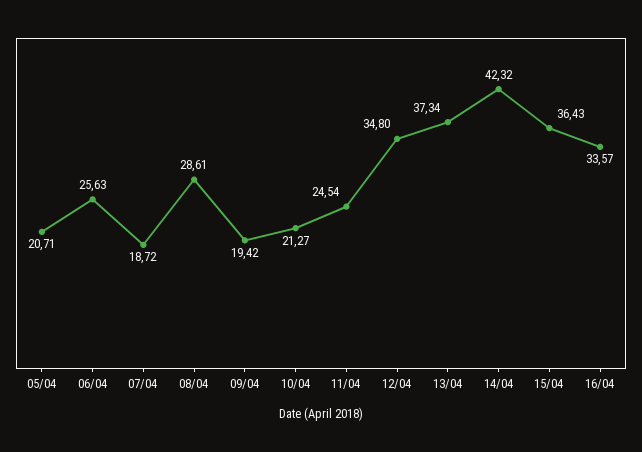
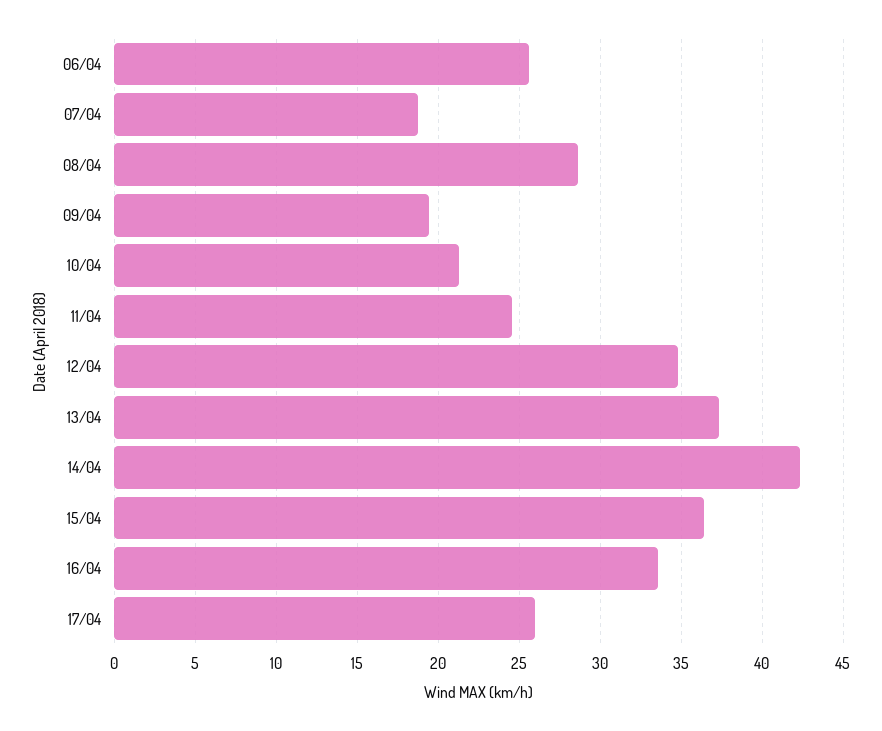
05/04: 20.71 -> none
17/04: none -> 26

